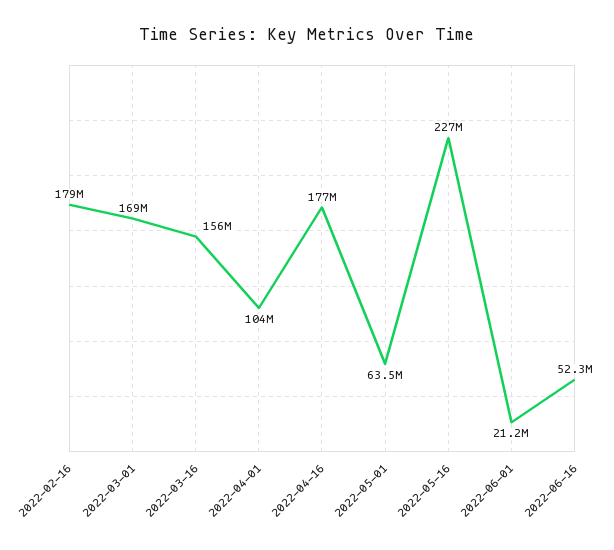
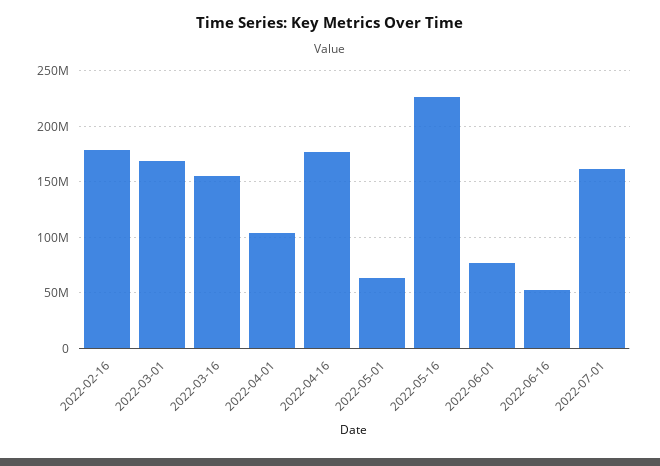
2022-06-01: 21200000 -> 80000000
2022-07-01: none -> 160000000

